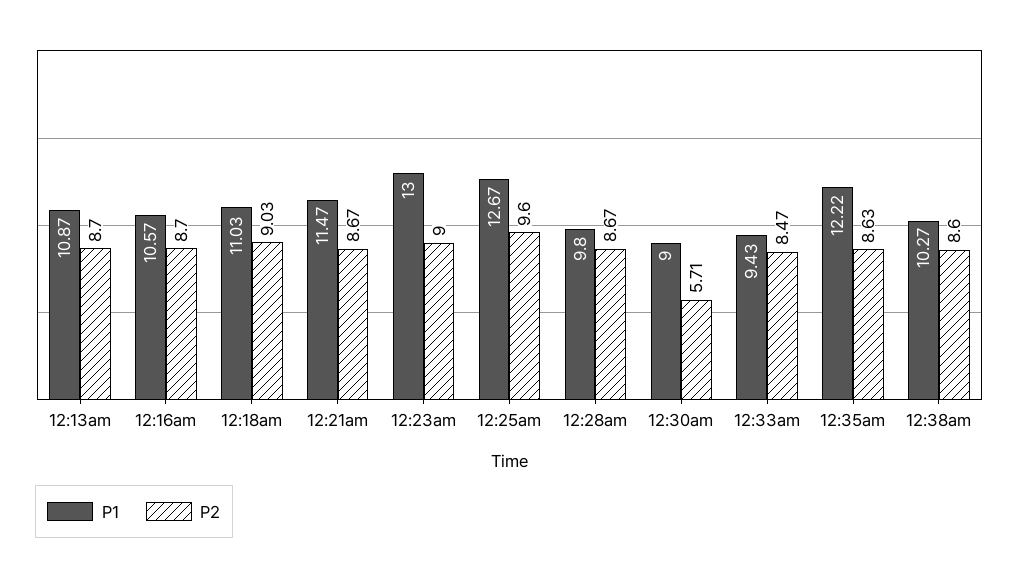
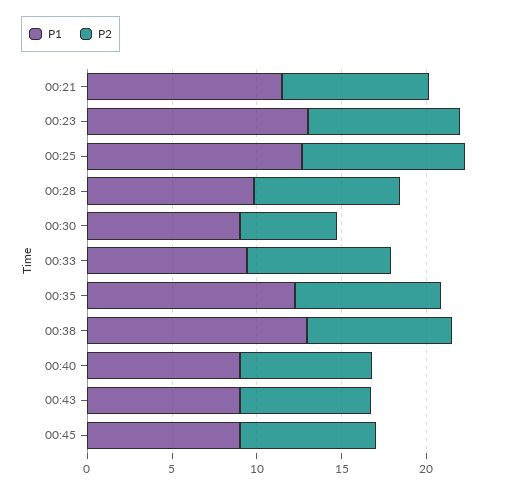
P1, 12:13am: 10.87 -> none
P2, 12:13am: 8.7 -> none
P1, 12:16am: 10.57 -> none
P2, 12:16am: 8.7 -> none
P1, 12:18am: 11.03 -> none
P2, 12:18am: 9.03 -> none
P1, 12:38am: 10.27 -> 13
P1, 00:40: none -> 9
P2, 00:40: none -> 8
P1, 00:43: none -> 9
P2, 00:43: none -> 8
P1, 00:45: none -> 9
P2, 00:45: none -> 8

